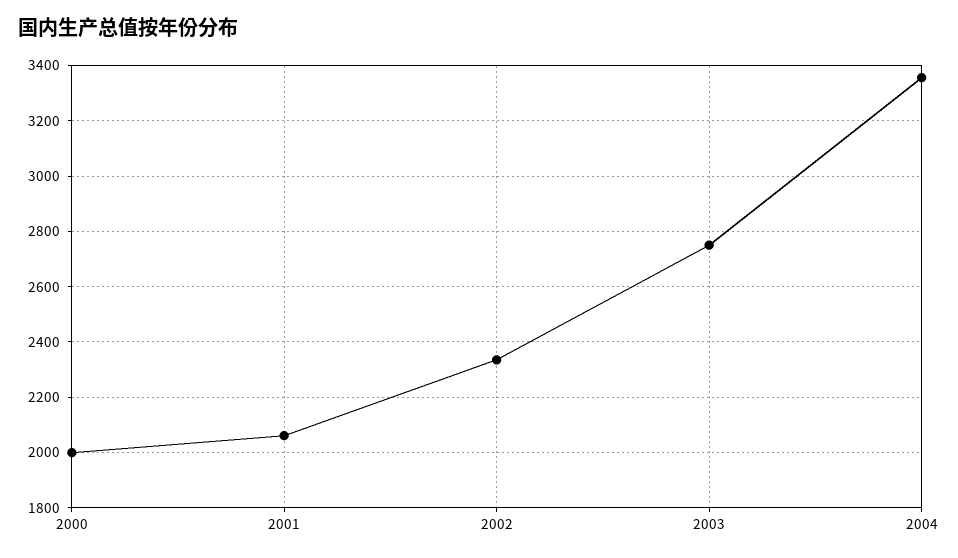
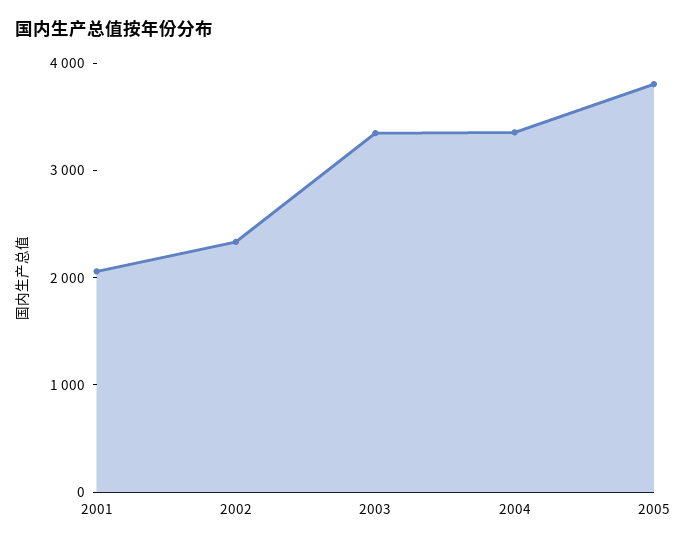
2000: 2000 -> none
2003: 2750 -> 3400
2005: none -> 3800

